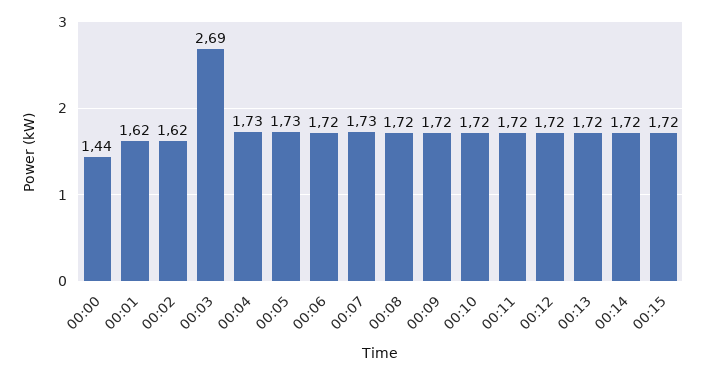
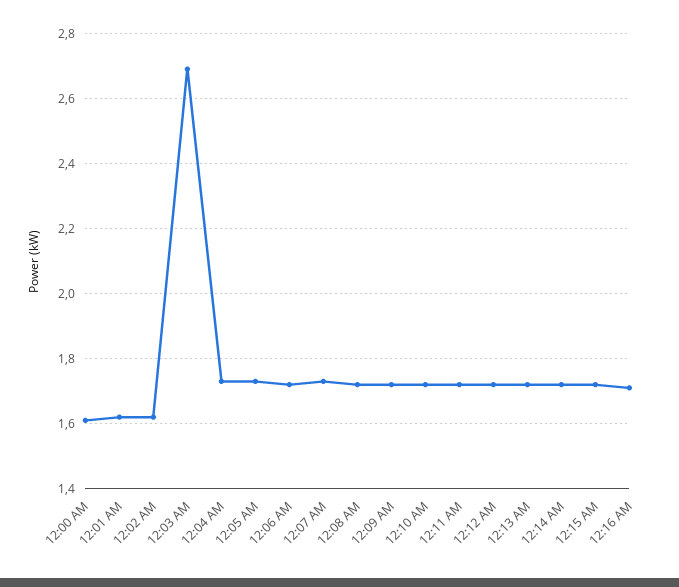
00:00: 1.44 -> 1.6
12:16 AM: none -> 1.7

